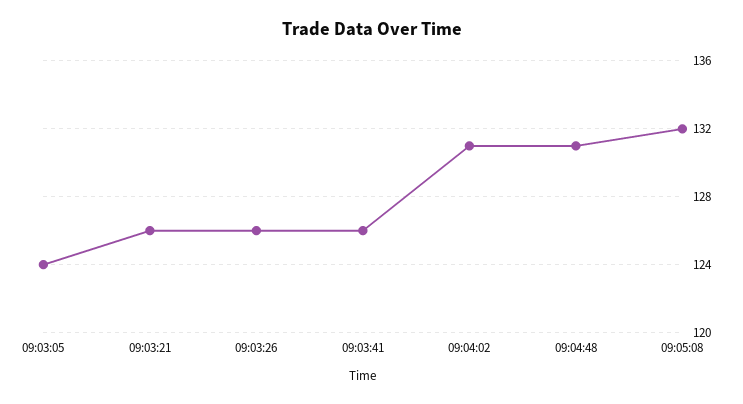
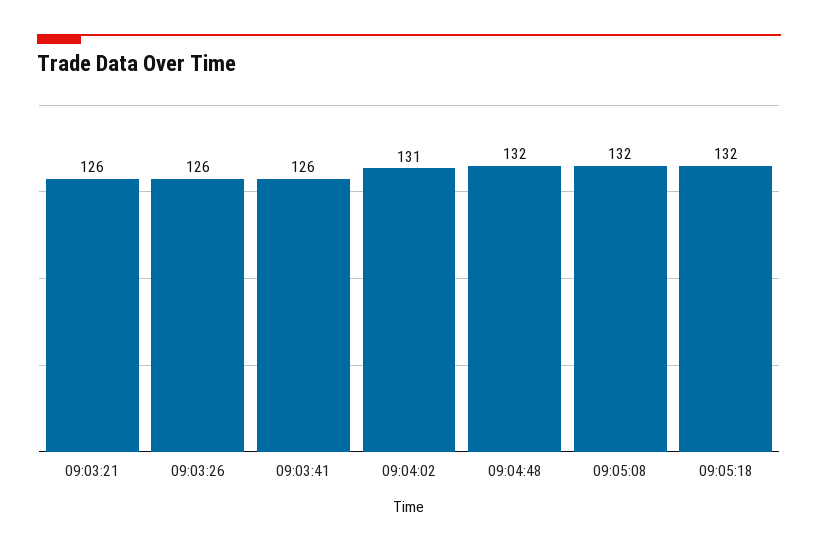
09:03:05: 124 -> none
09:04:48: 131 -> 132
09:05:18: none -> 132

